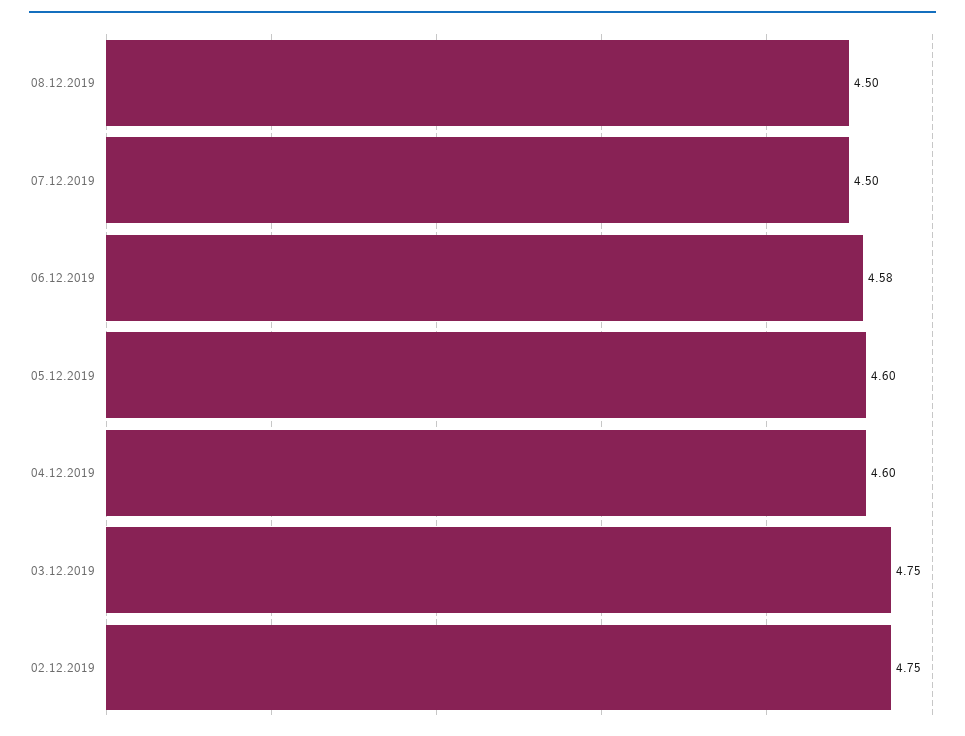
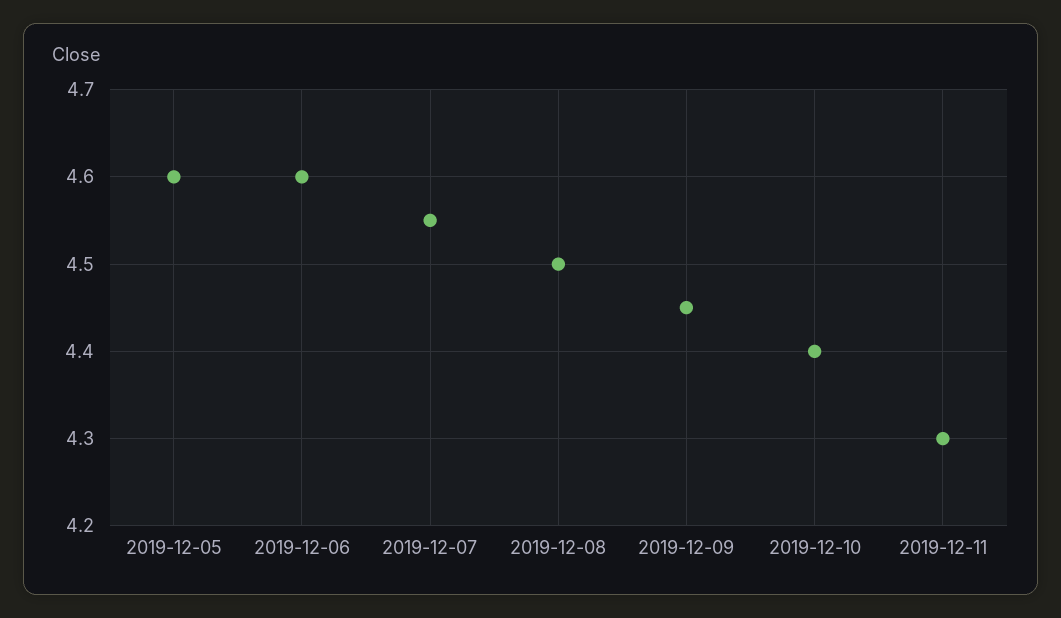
07.12.2019: 4.5 -> 4.55
06.12.2019: 4.58 -> 4.6
04.12.2019: 4.6 -> none
03.12.2019: 4.75 -> none
02.12.2019: 4.75 -> none
2019-12-09: none -> 4.45
2019-12-10: none -> 4.4
2019-12-11: none -> 4.3

